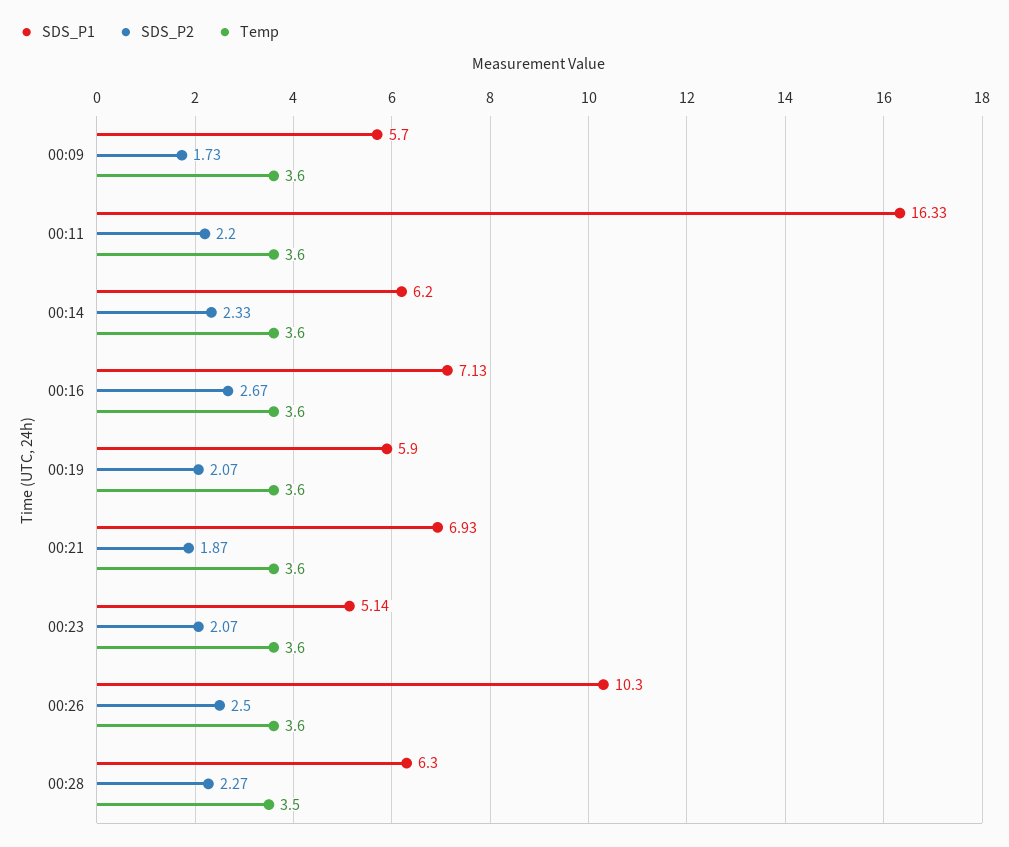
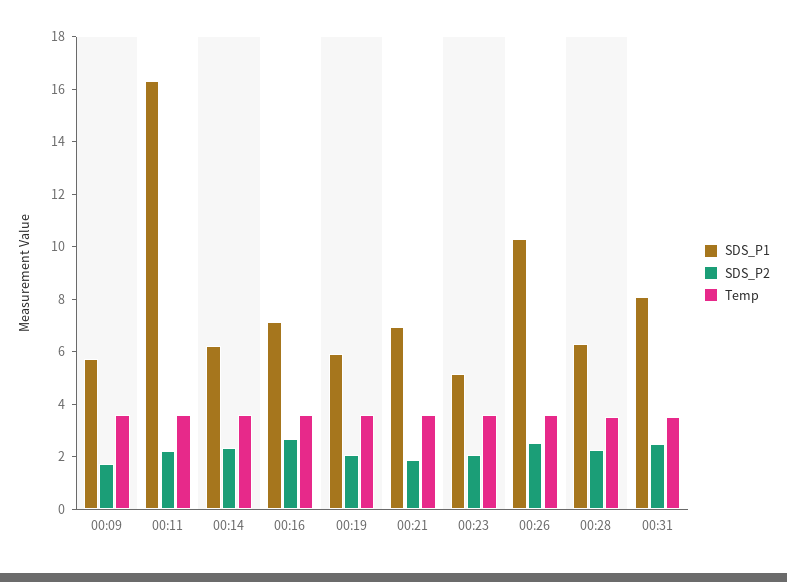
SDS_P1, 00:31: none -> 8
SDS_P2, 00:31: none -> 2.5
Temp, 00:31: none -> 3.5

